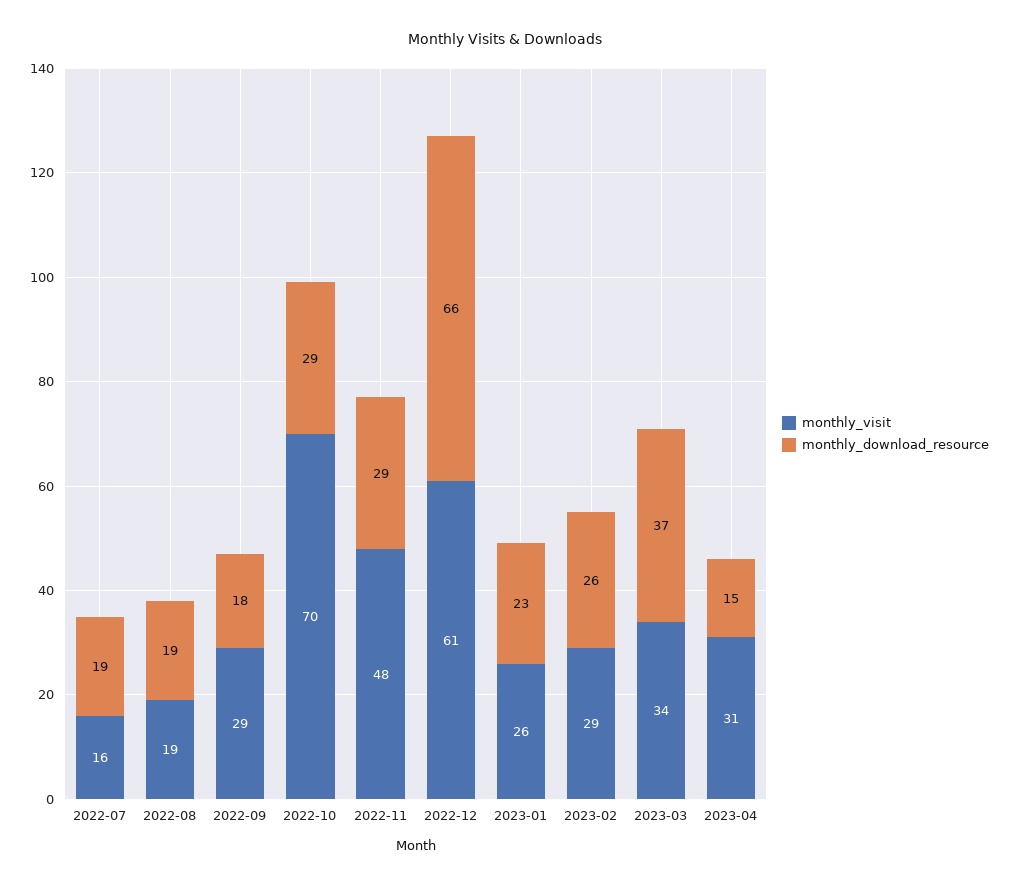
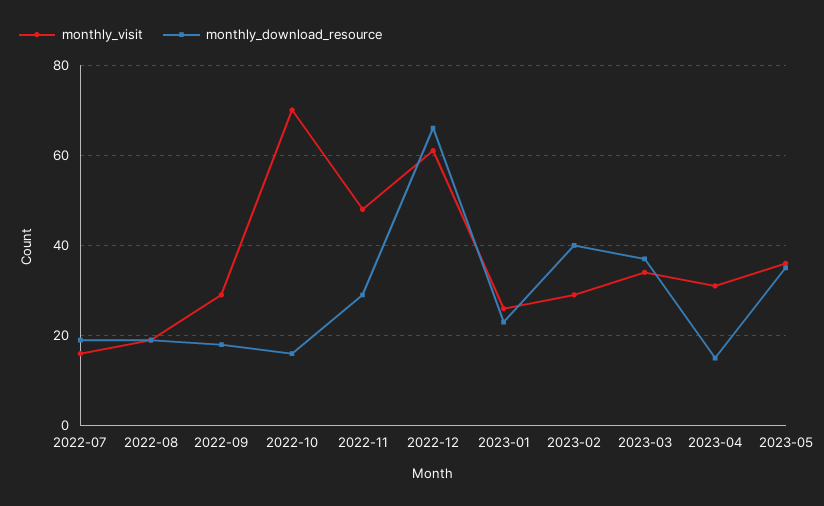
monthly_download_resource, 2022-10: 29 -> 15
monthly_download_resource, 2023-02: 26 -> 40
monthly_visit, 2023-05: none -> 35
monthly_download_resource, 2023-05: none -> 35

